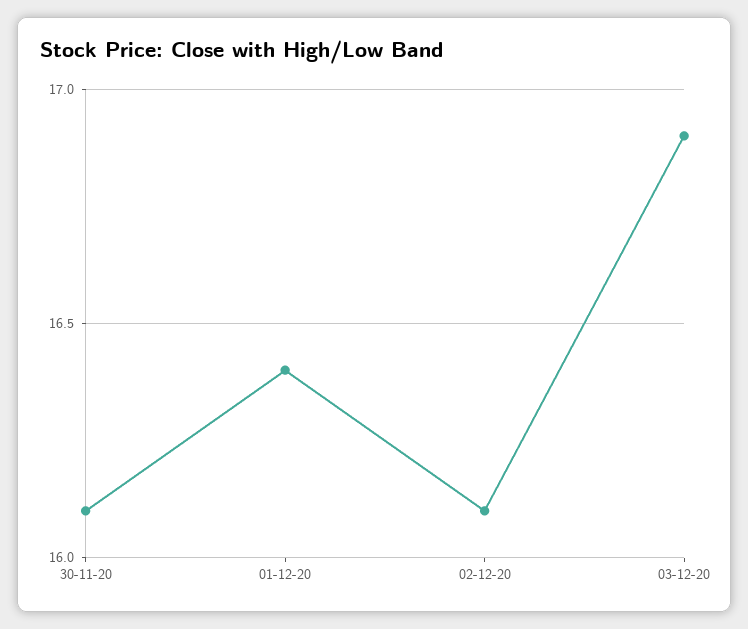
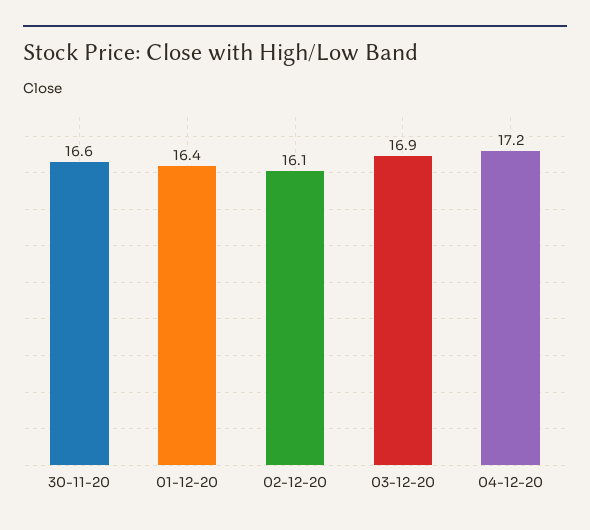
30-11-20: 16.1 -> 16.6
04-12-20: none -> 17.2

